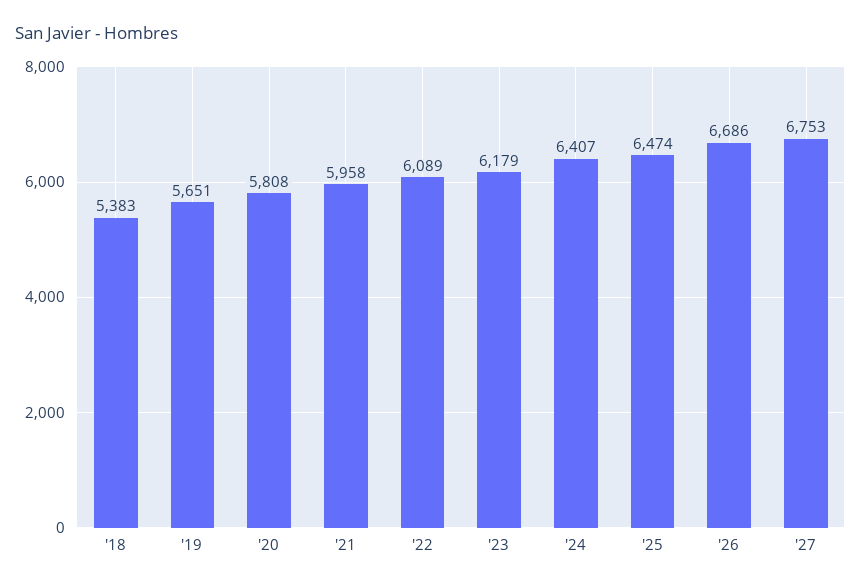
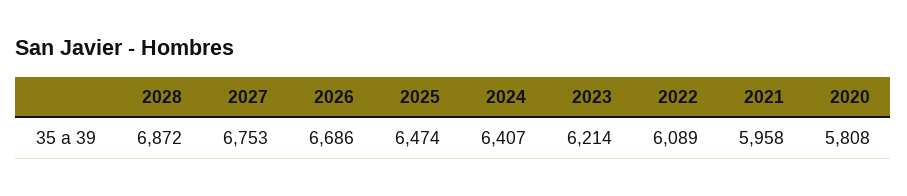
'18: 5383 -> none
'19: 5651 -> none
'23: 6179 -> 6214
2028: none -> 6872

